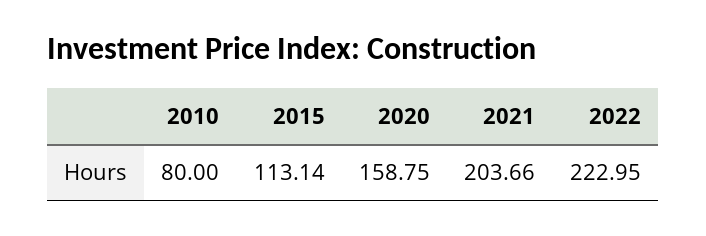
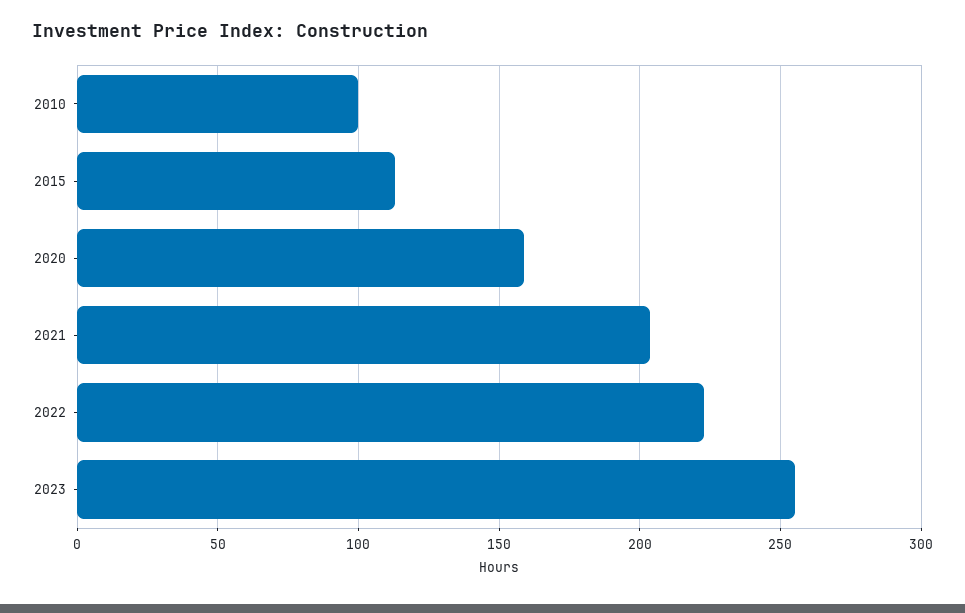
2010: 80 -> 100
2023: none -> 255

